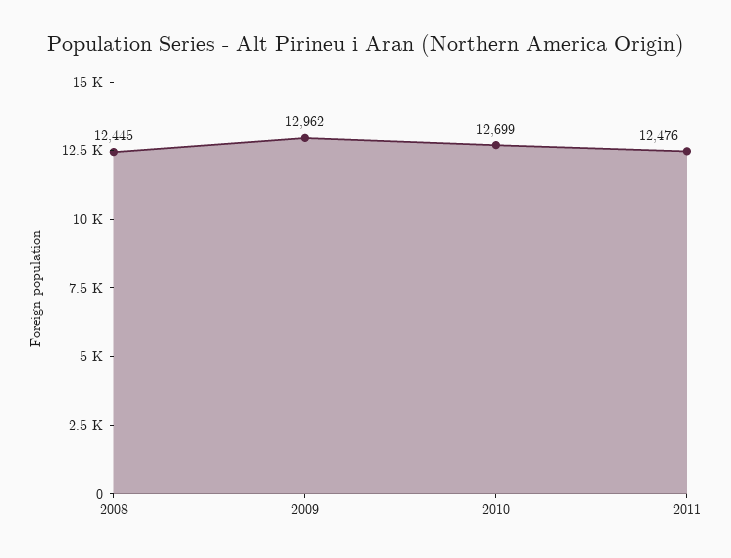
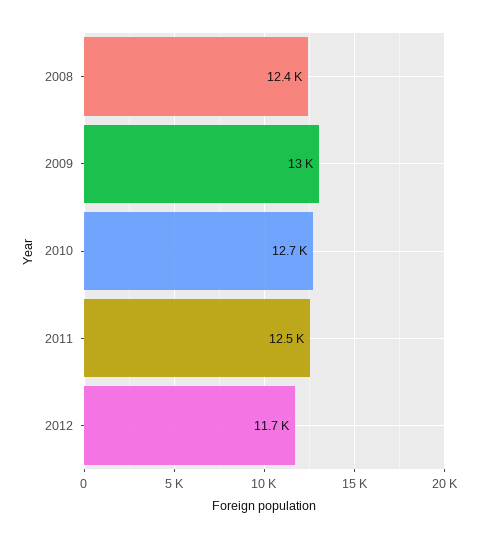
2012: none -> 11700

